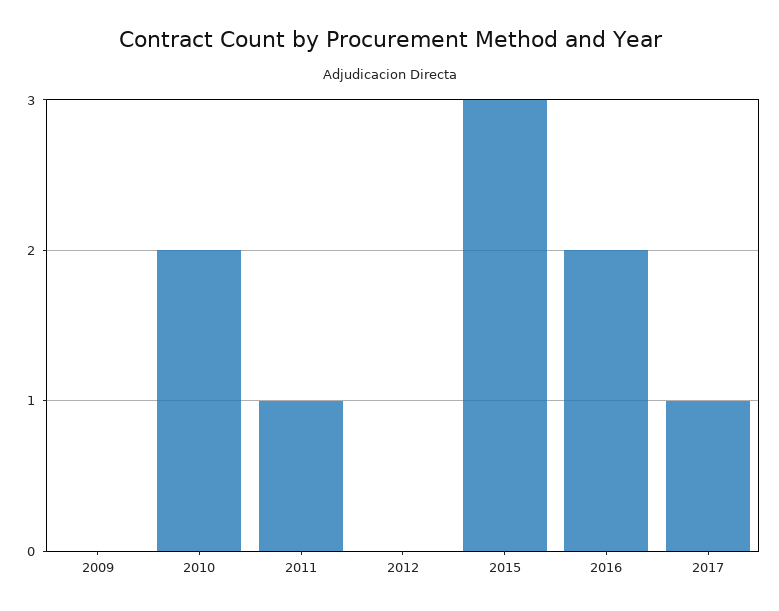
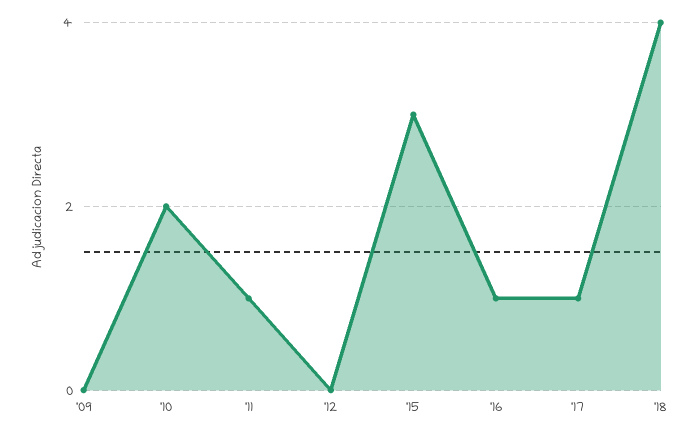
2016: 2 -> 1
'18: none -> 4

